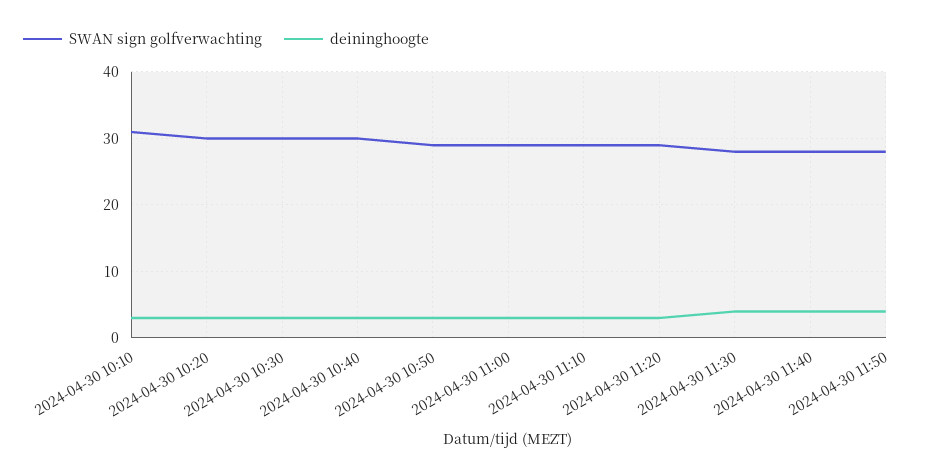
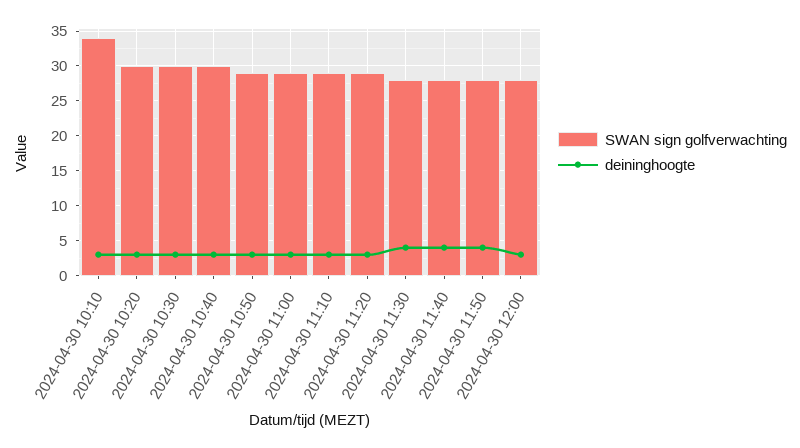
SWAN sign golfverwachting, 2024-04-30 10:10: 31 -> 34
SWAN sign golfverwachting, 2024-04-30 12:00: none -> 28
deininghoogte, 2024-04-30 12:00: none -> 3

